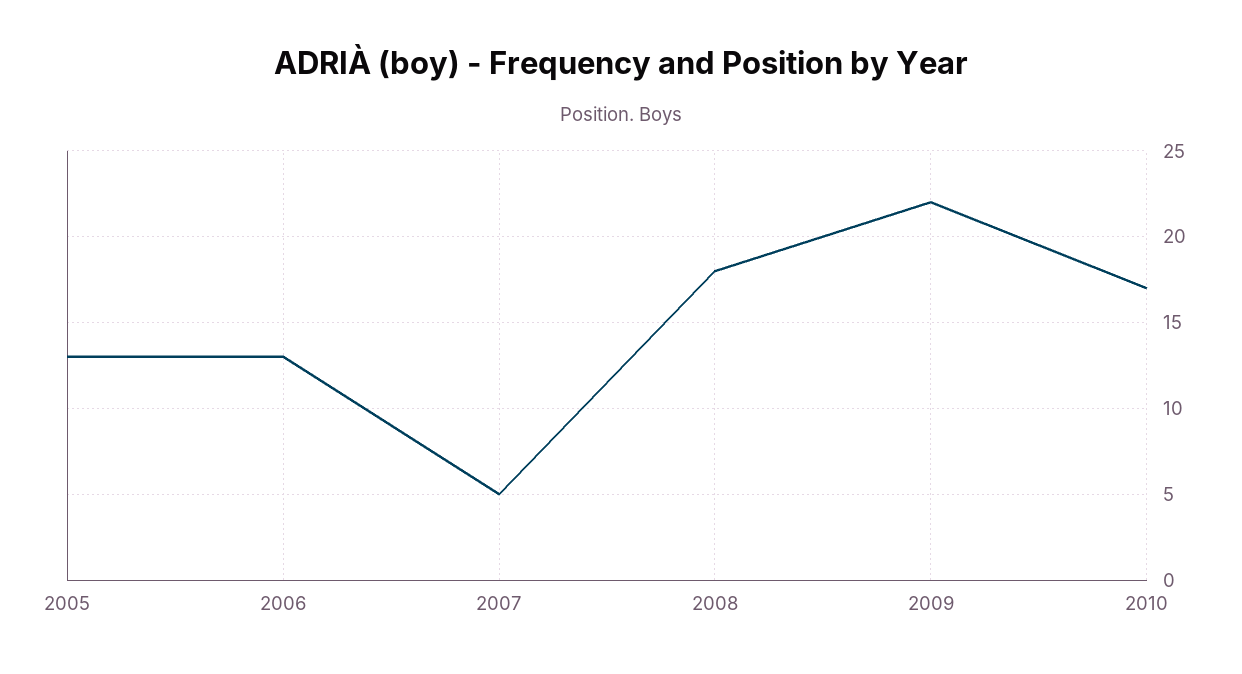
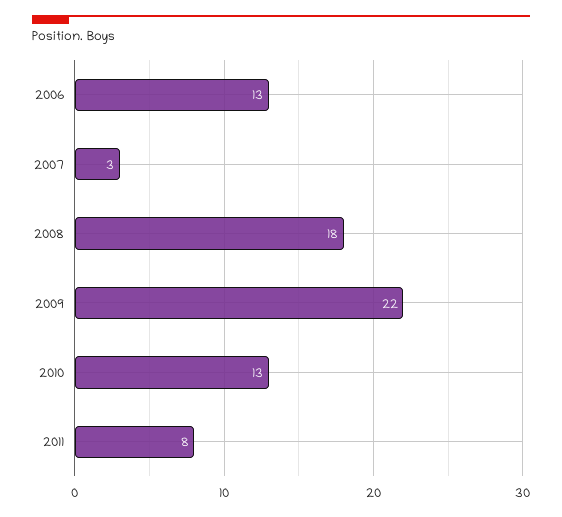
2005: 13 -> none
2007: 5 -> 3
2010: 17 -> 13
2011: none -> 8

